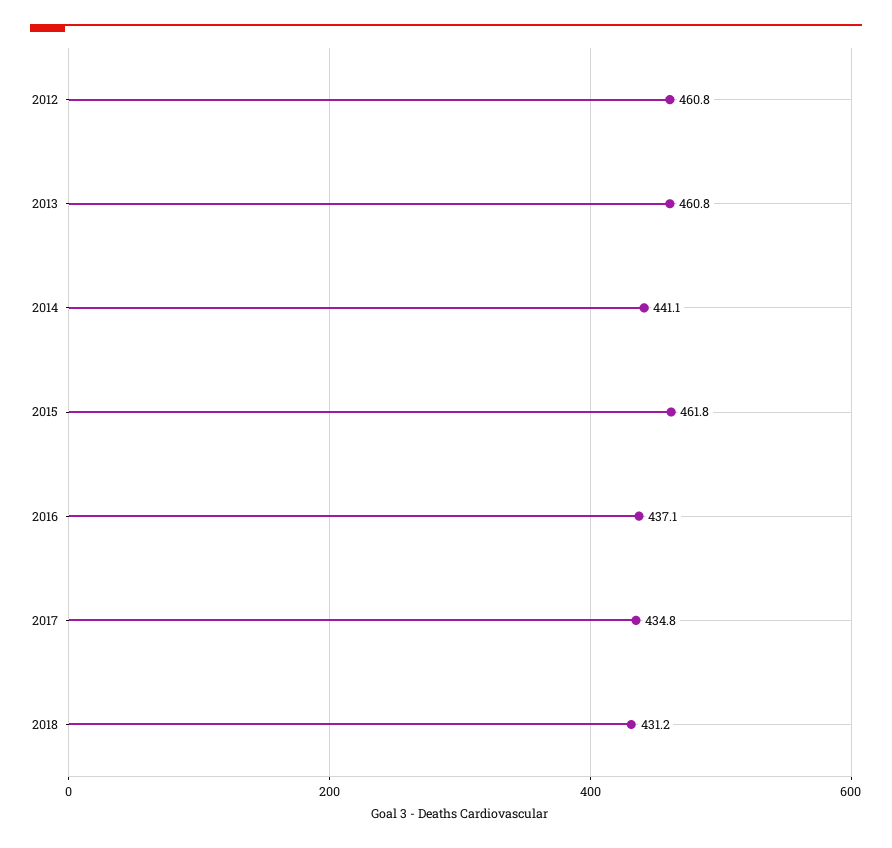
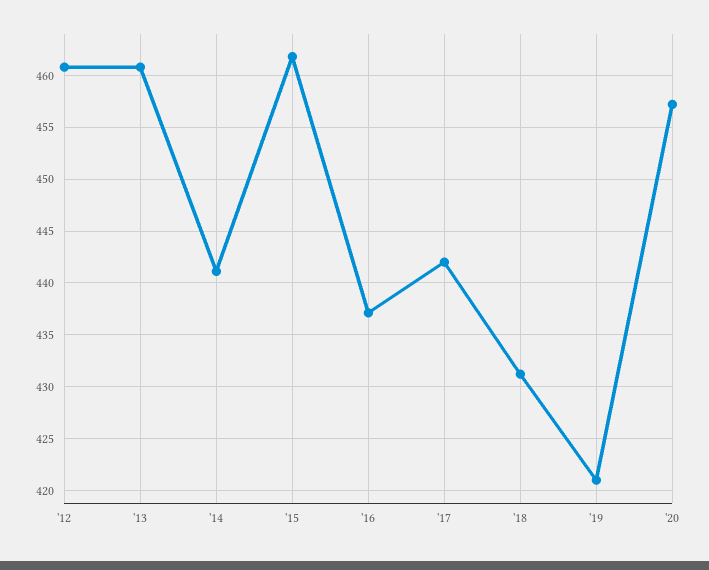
2017: 434.8 -> 442
'19: none -> 421
'20: none -> 457

